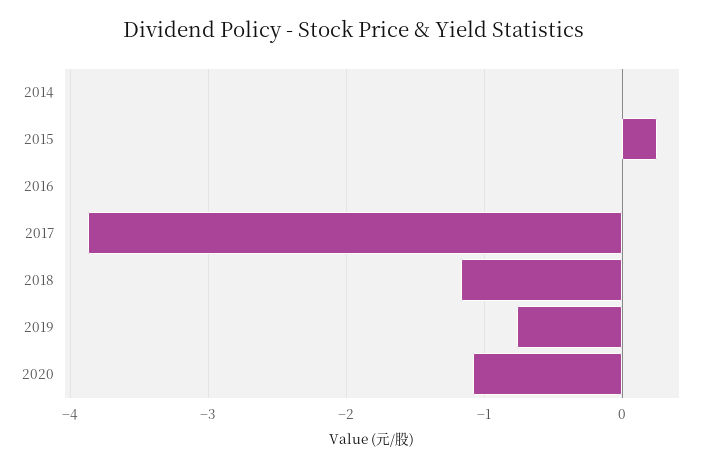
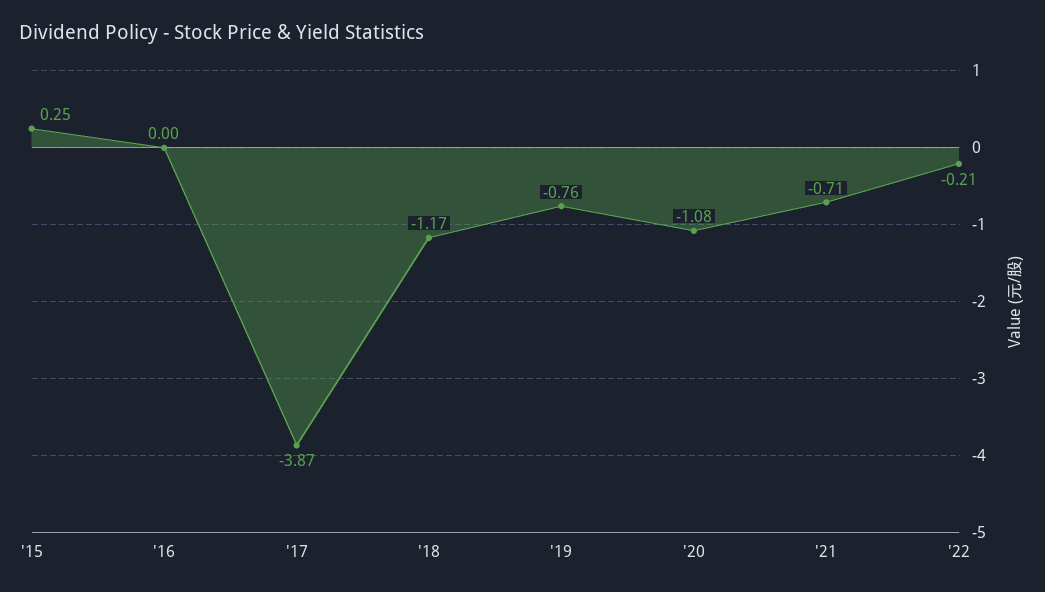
2014: 0 -> none
'21: none -> -0.71
'22: none -> -0.21

